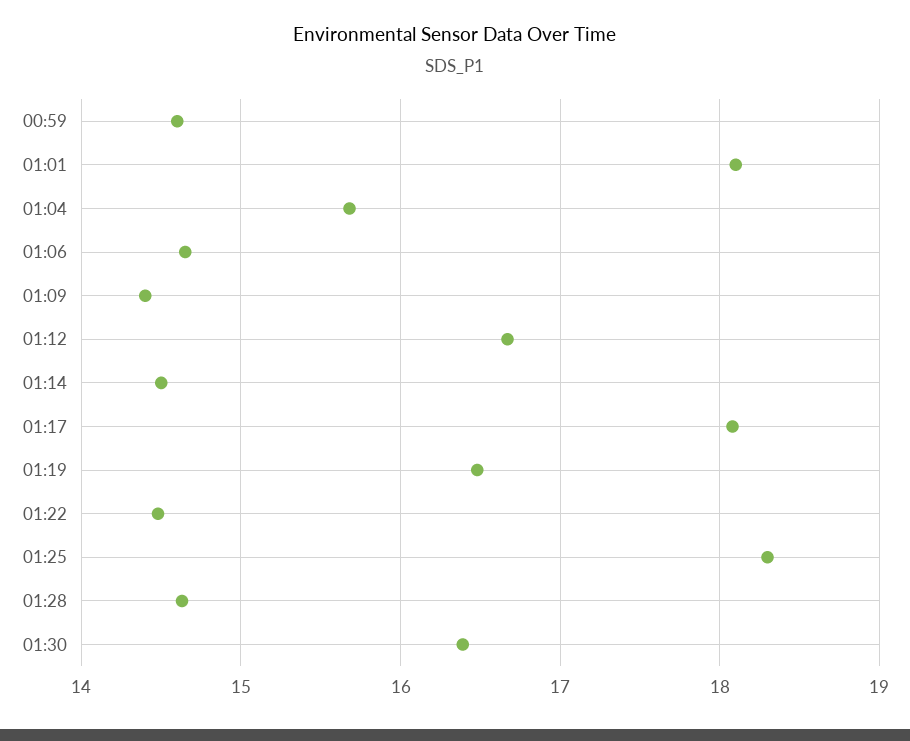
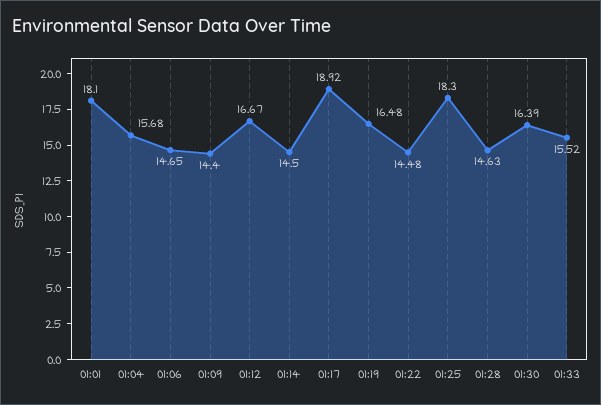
00:59: 14.6 -> none
01:17: 18.1 -> 18.92
01:33: none -> 15.52

